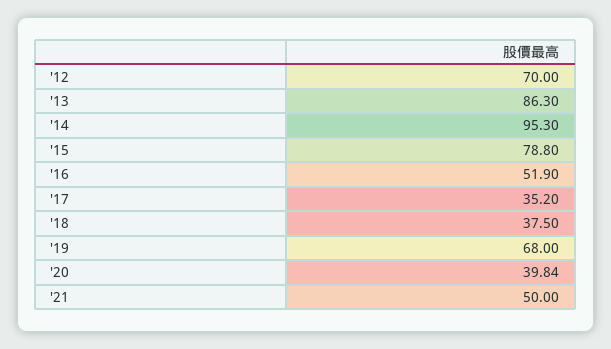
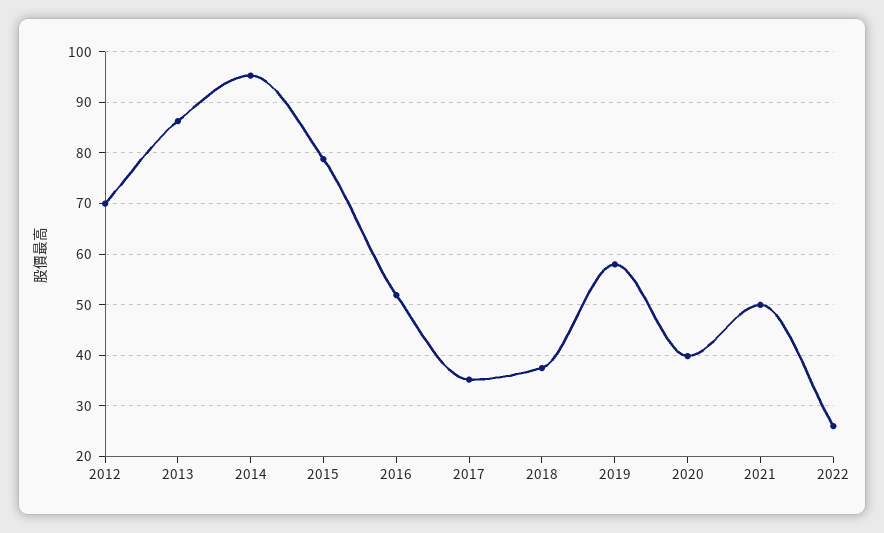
'19: 68 -> 58
2022: none -> 26

